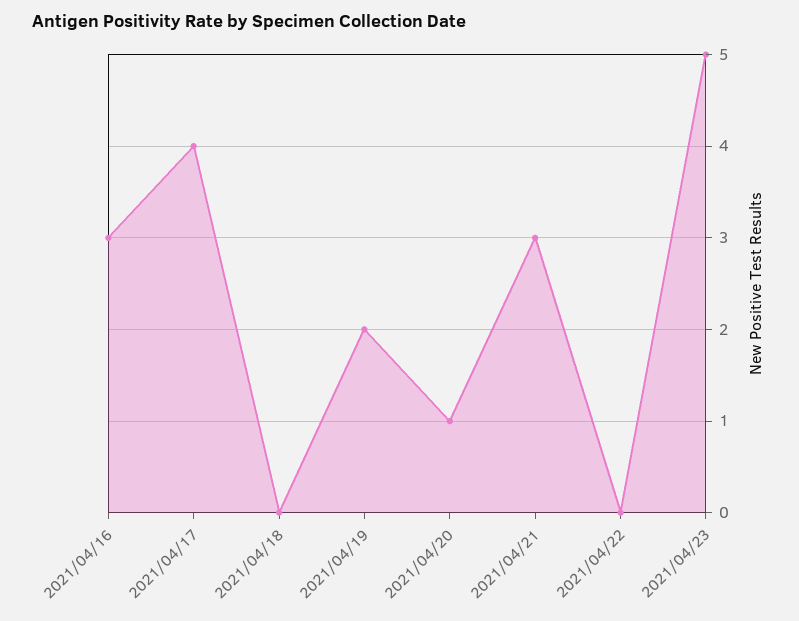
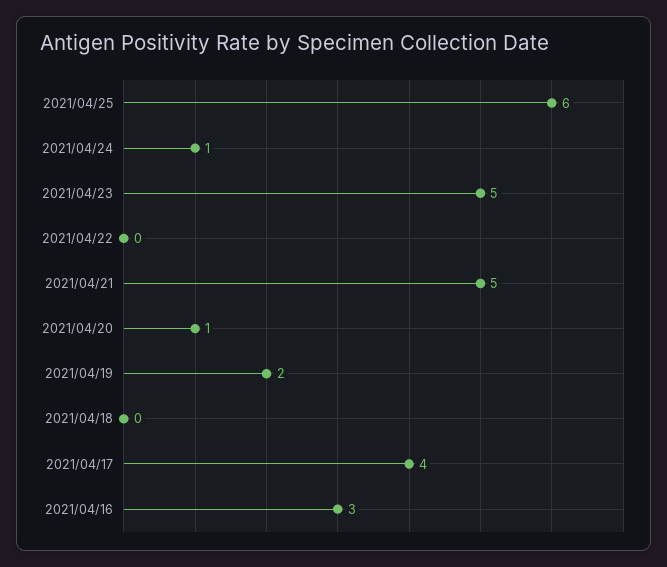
2021/04/21: 3 -> 5
2021/04/25: none -> 6
2021/04/24: none -> 1

